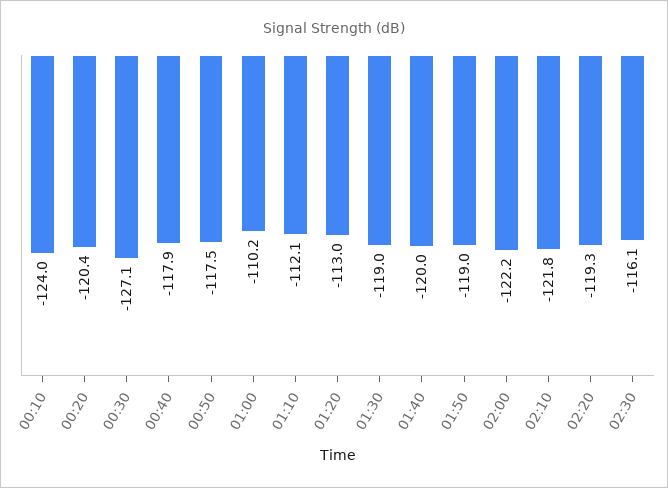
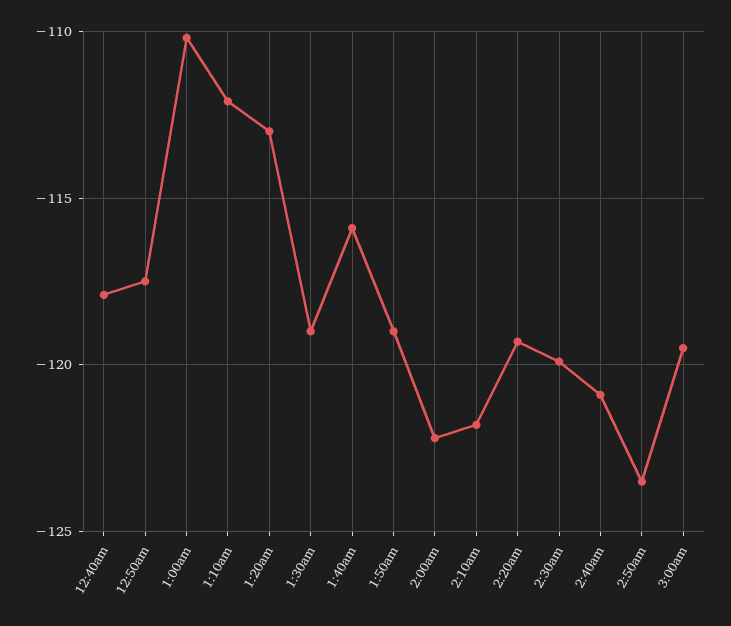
00:10: -124 -> none
00:20: -120.4 -> none
00:30: -127.1 -> none
01:40: -120 -> -116
02:30: -116.1 -> -120
2:40am: none -> -121
2:50am: none -> -123.5
3:00am: none -> -119.5

